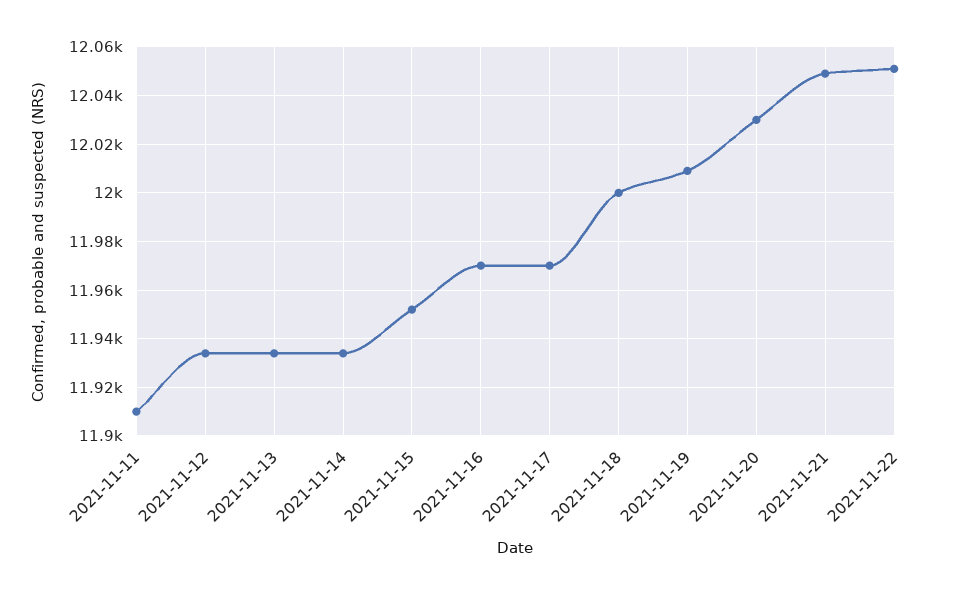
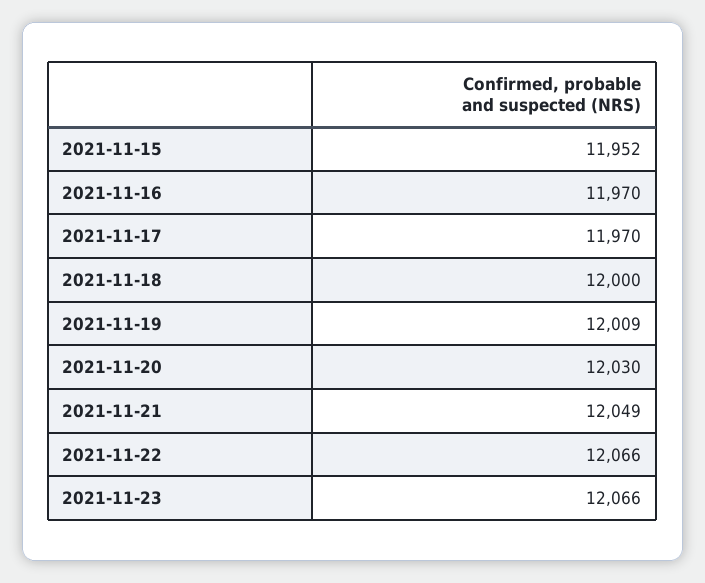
2021-11-11: 11910 -> none
2021-11-12: 11935 -> none
2021-11-13: 11935 -> none
2021-11-14: 11935 -> none
2021-11-22: 12050 -> 12066
2021-11-23: none -> 12066

